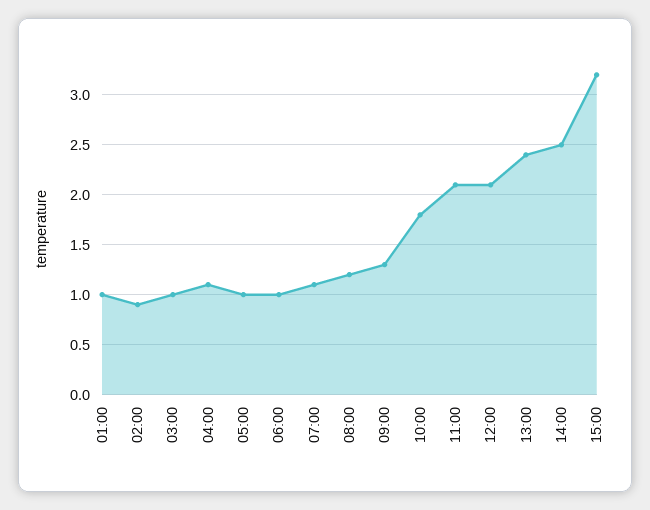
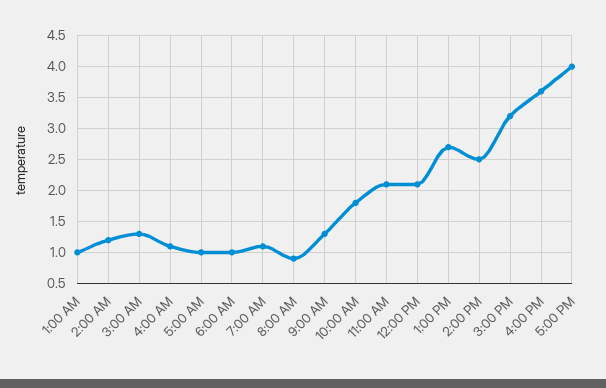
02:00: 0.9 -> 1.2
03:00: 1 -> 1.3
08:00: 1.2 -> 0.9
13:00: 2.4 -> 2.7
4:00 PM: none -> 3.6
5:00 PM: none -> 4

